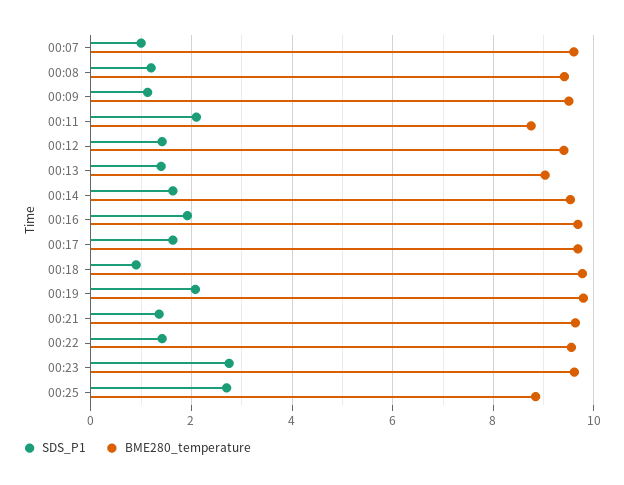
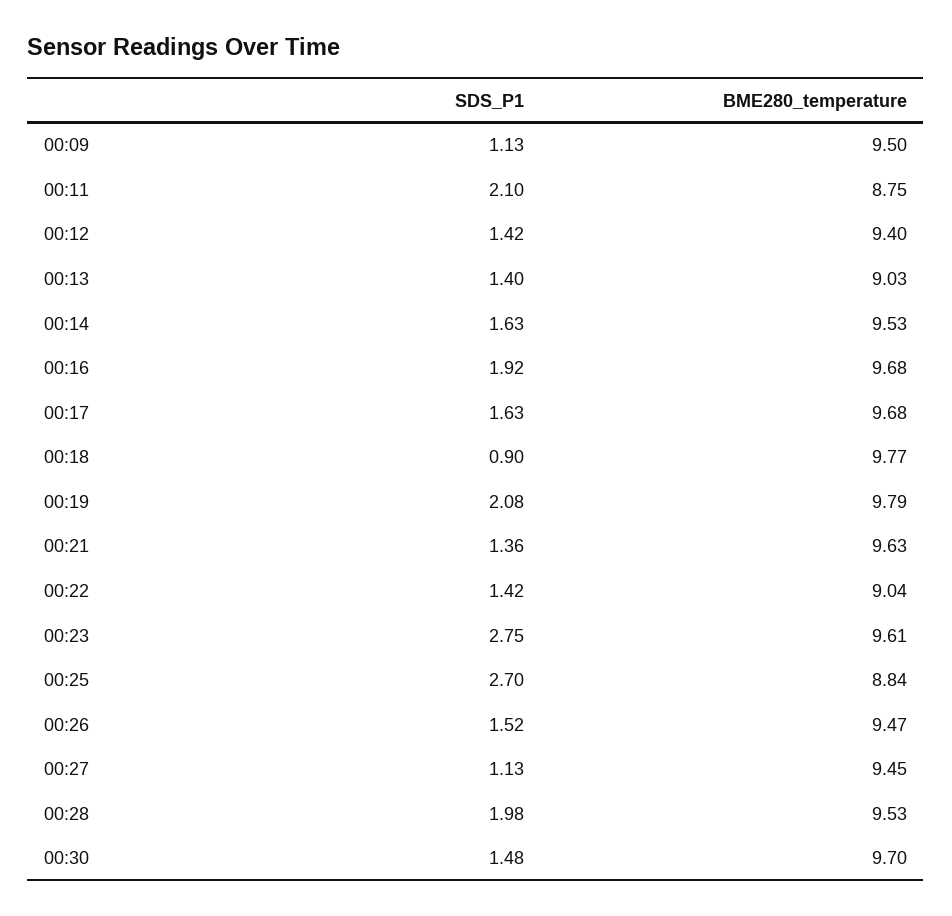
SDS_P1, 00:07: 1 -> none
BME280_temperature, 00:07: 9.6 -> none
SDS_P1, 00:08: 1.2 -> none
BME280_temperature, 00:08: 9.4 -> none
BME280_temperature, 00:22: 9.6 -> 9.04
SDS_P1, 00:26: none -> 1.52
BME280_temperature, 00:26: none -> 9.47
SDS_P1, 00:27: none -> 1.13
BME280_temperature, 00:27: none -> 9.45
SDS_P1, 00:28: none -> 1.98
BME280_temperature, 00:28: none -> 9.53
SDS_P1, 00:30: none -> 1.48
BME280_temperature, 00:30: none -> 9.7

